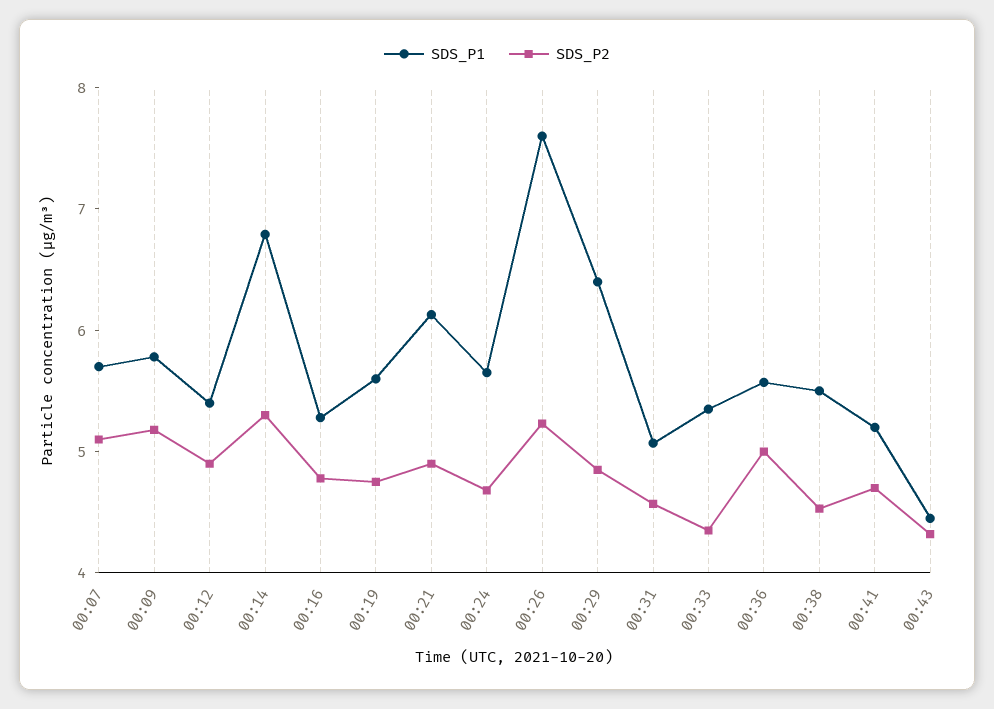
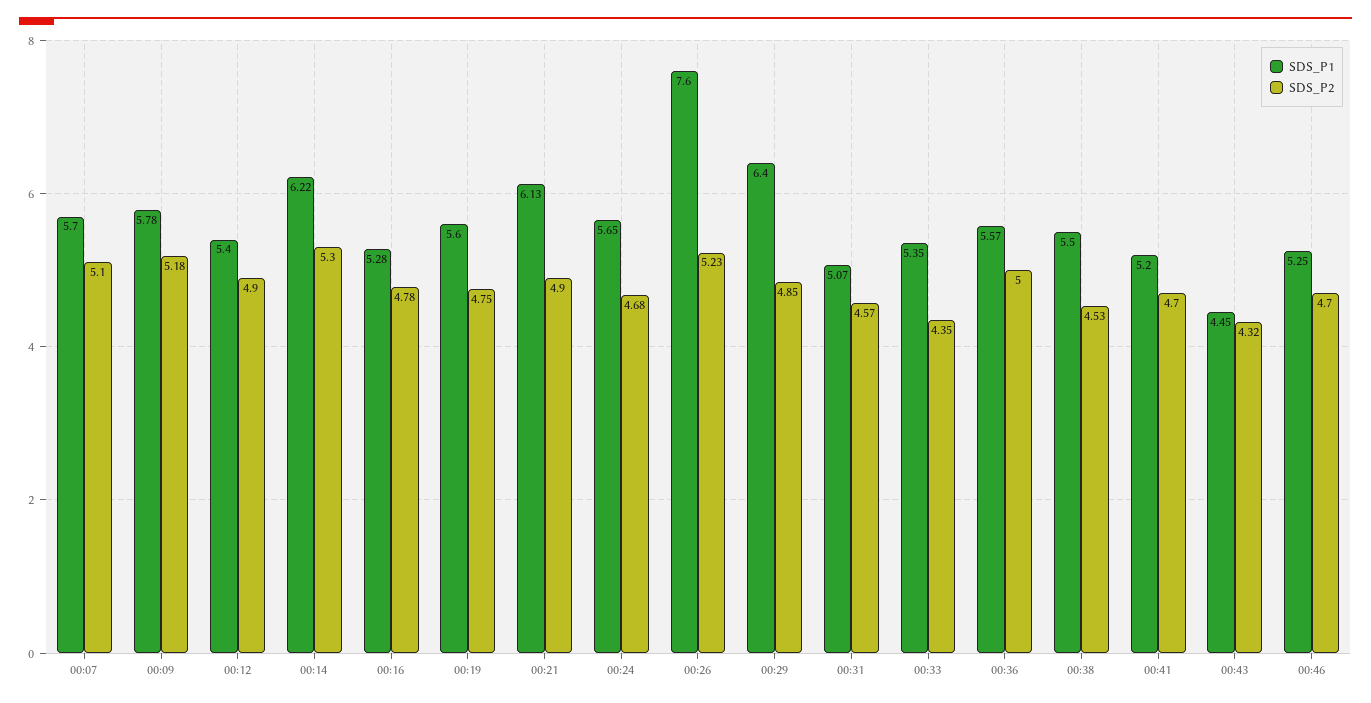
SDS_P1, 00:14: 6.8 -> 6.22
SDS_P1, 00:46: none -> 5.25
SDS_P2, 00:46: none -> 4.7

